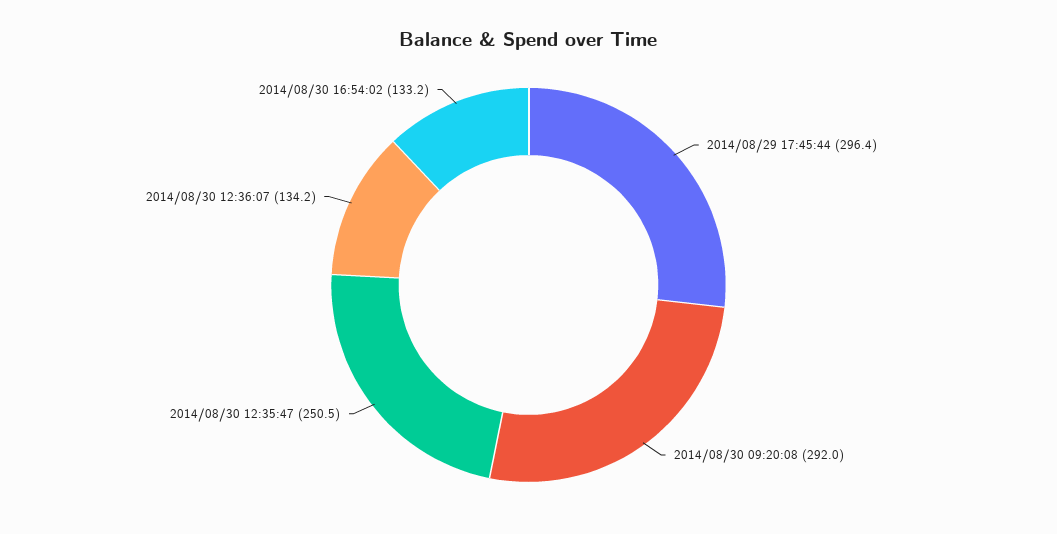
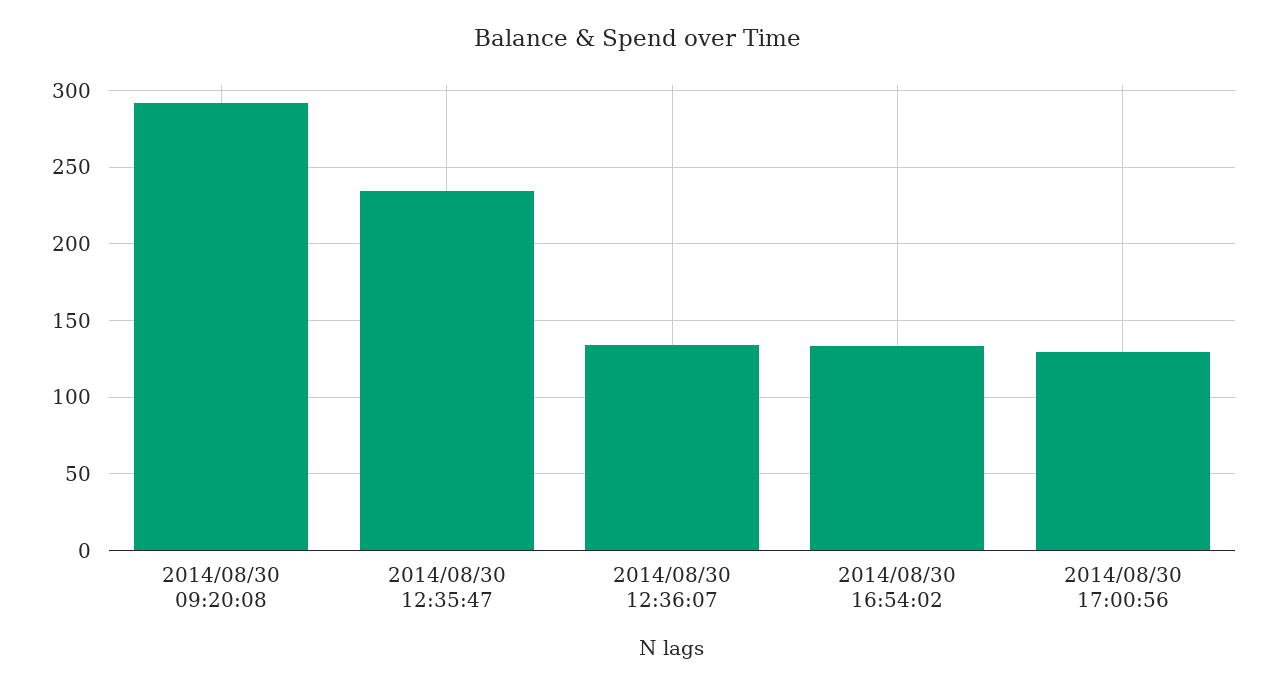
2014/08/29 17:45:44: 296.4 -> none
2014/08/30 12:35:47: 250.5 -> 235
2014/08/30 17:00:56: none -> 130

